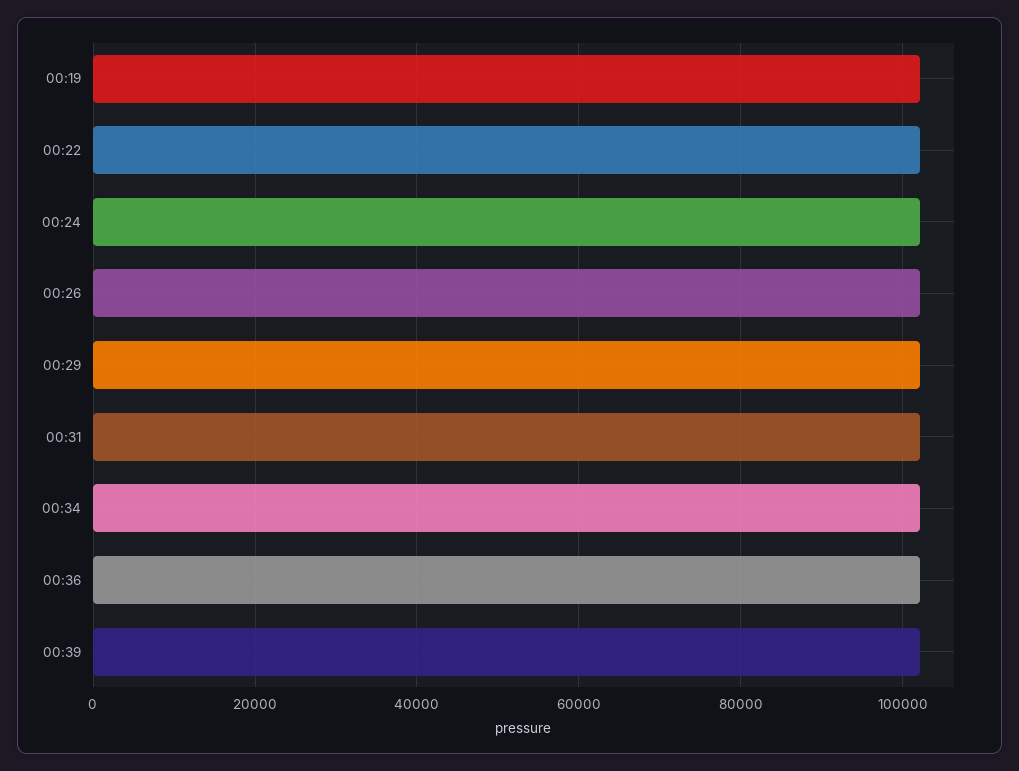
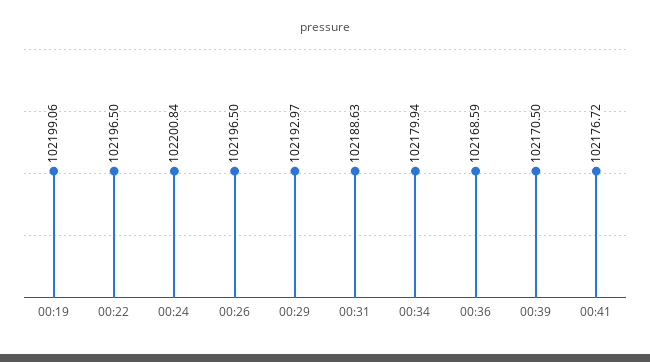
00:41: none -> 102176.72

